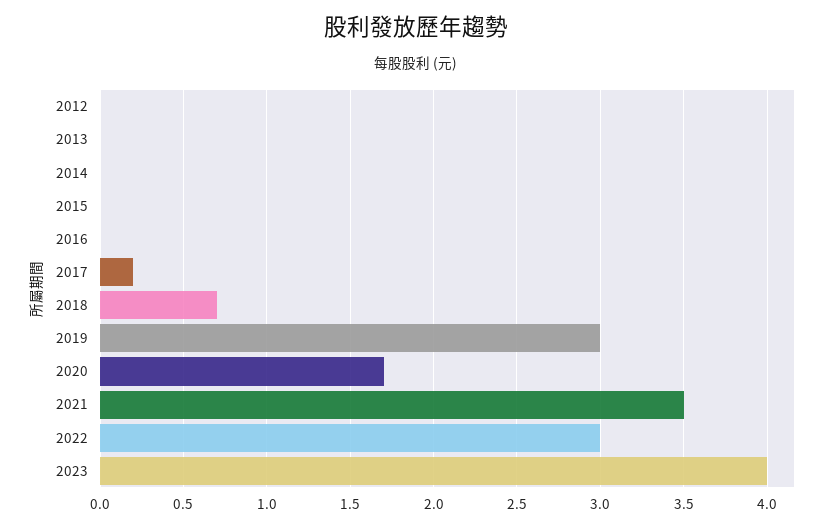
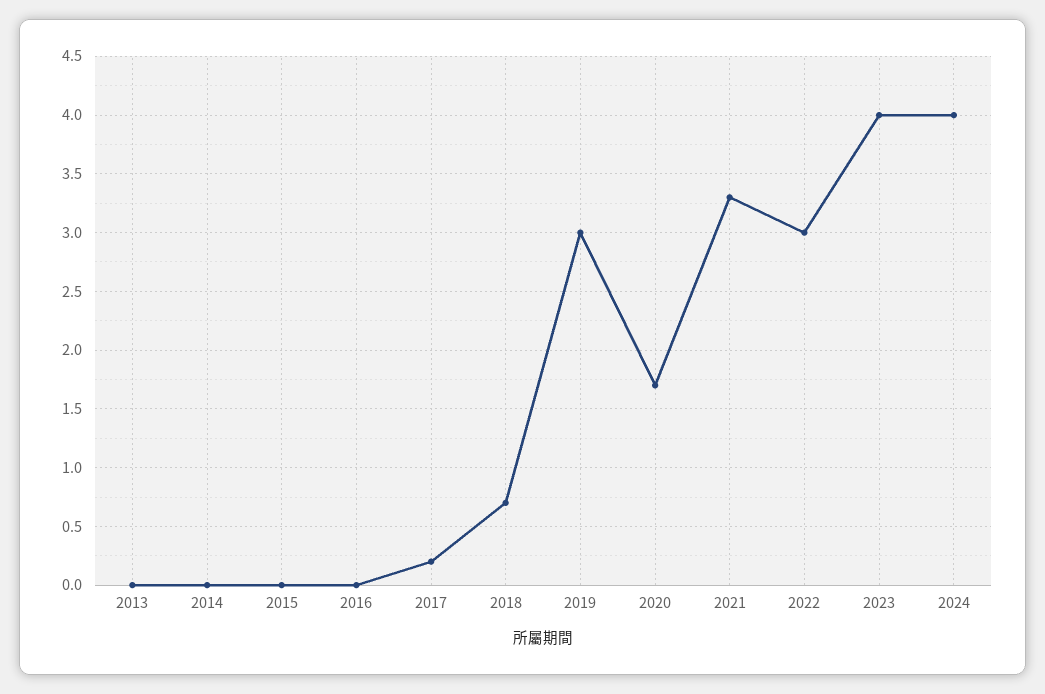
2012: 0 -> none
2021: 3.5 -> 3.3
2024: none -> 4

